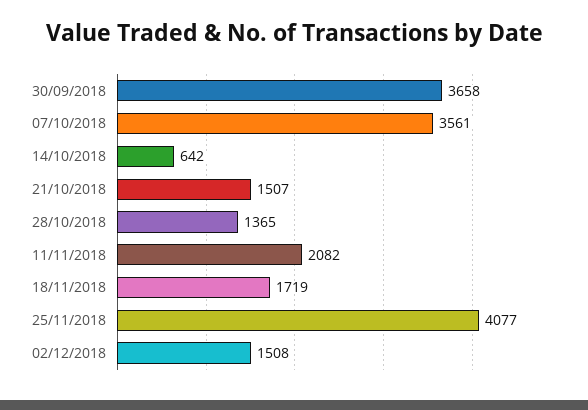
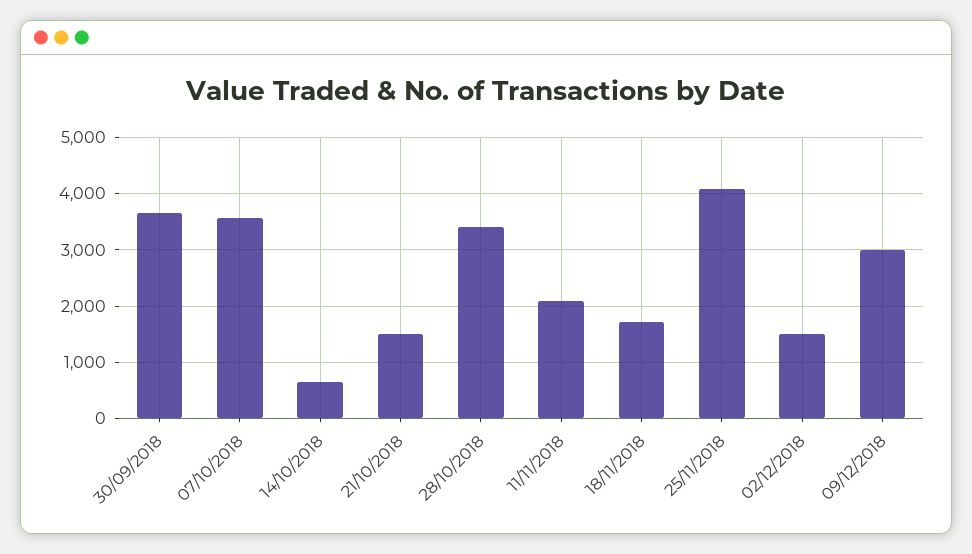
28/10/2018: 1365 -> 3400
09/12/2018: none -> 3000

